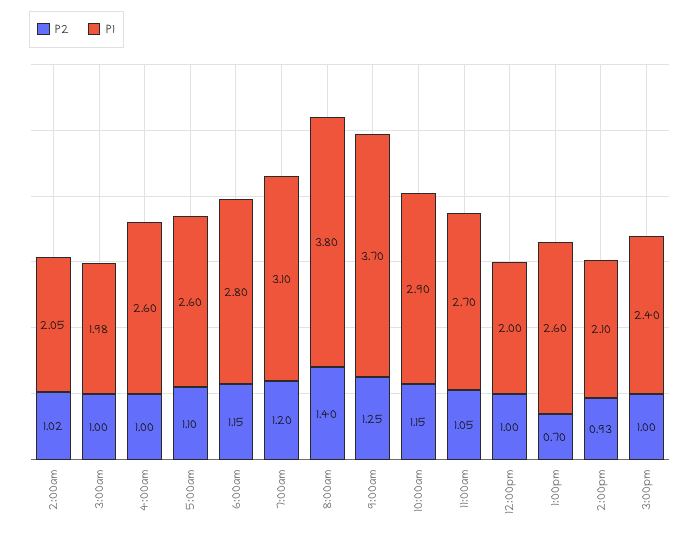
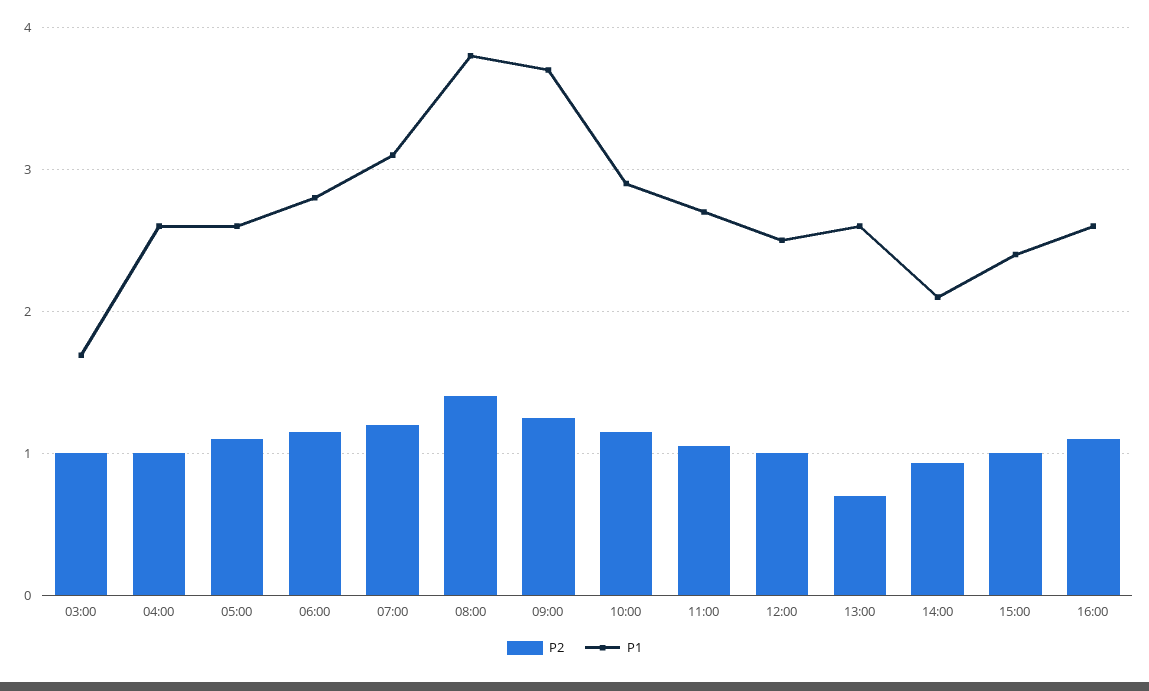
P2, 2:00am: 1.02 -> none
P1, 2:00am: 2.05 -> none
P1, 3:00am: 1.98 -> 1.7
P1, 12:00pm: 2 -> 2.5
P2, 16:00: none -> 1.1
P1, 16:00: none -> 2.6

